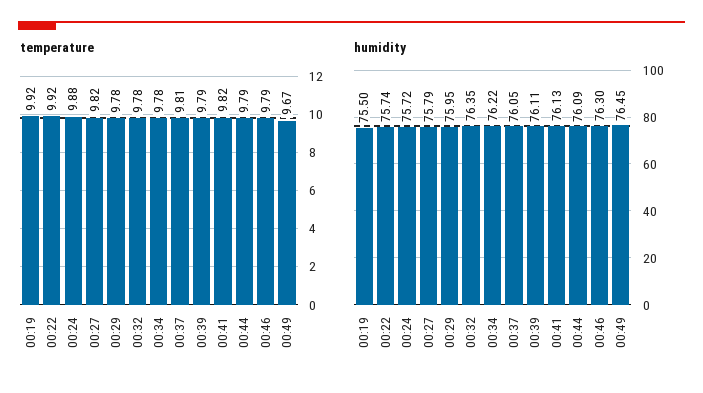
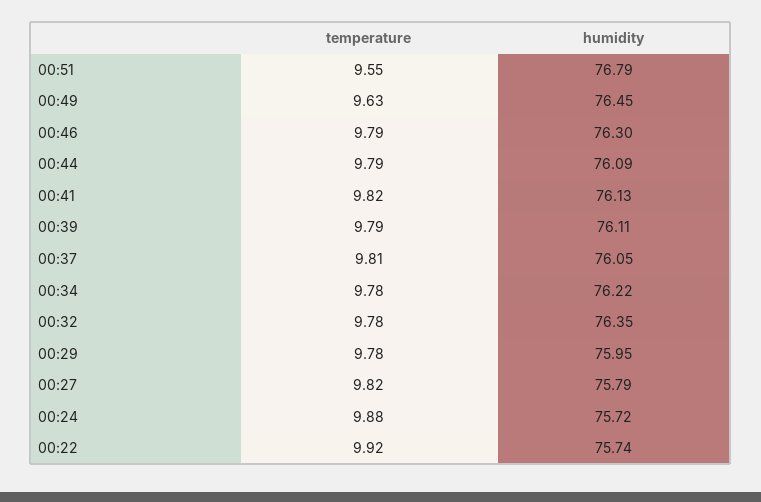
temperature, 00:19: 9.92 -> none
temperature, 00:49: 9.67 -> 9.63
humidity, 00:19: 75.5 -> none
temperature, 00:51: none -> 9.55
humidity, 00:51: none -> 76.79

